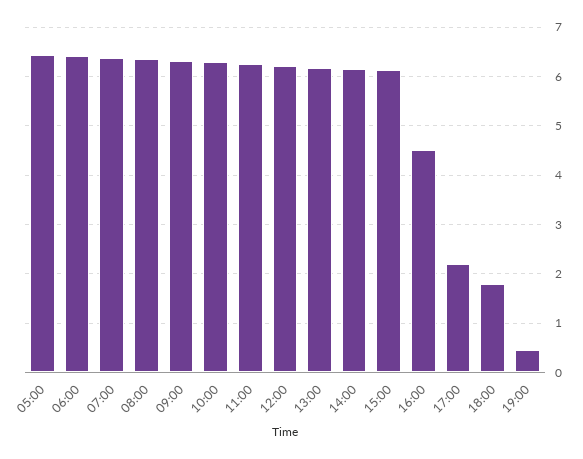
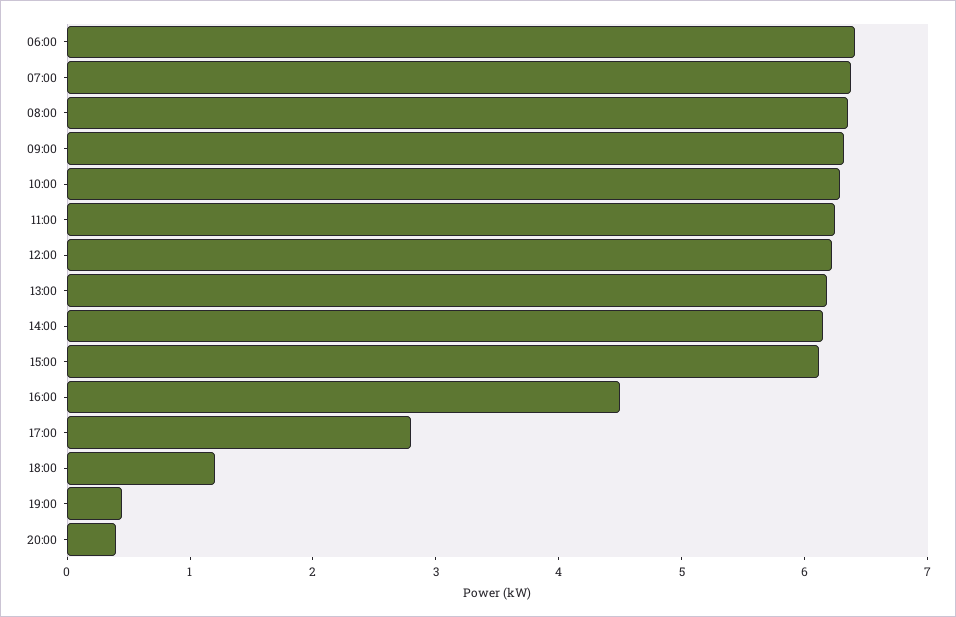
05:00: 6.4 -> none
17:00: 2.2 -> 2.8
18:00: 1.8 -> 1.2
20:00: none -> 0.4

